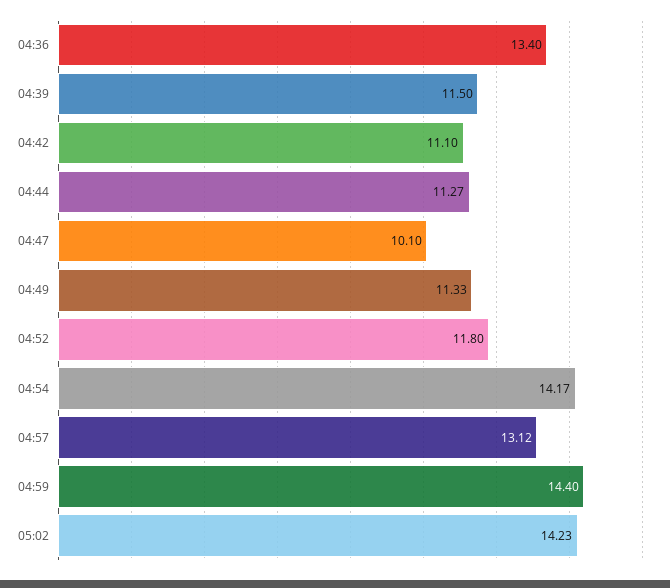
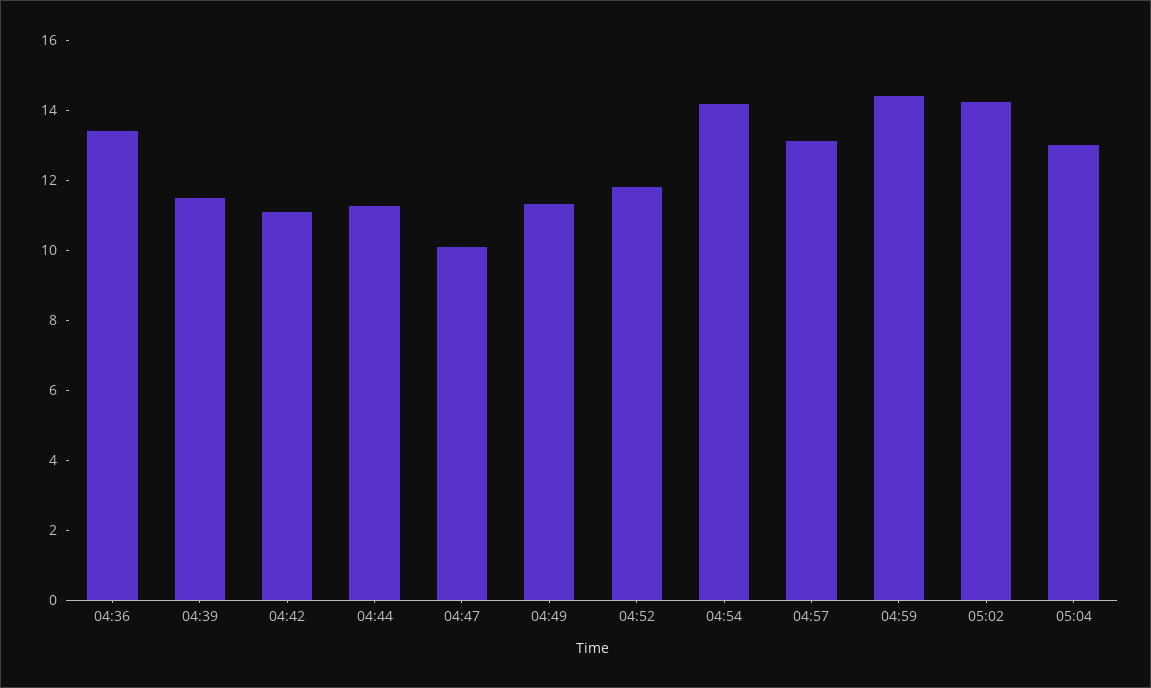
05:04: none -> 13

